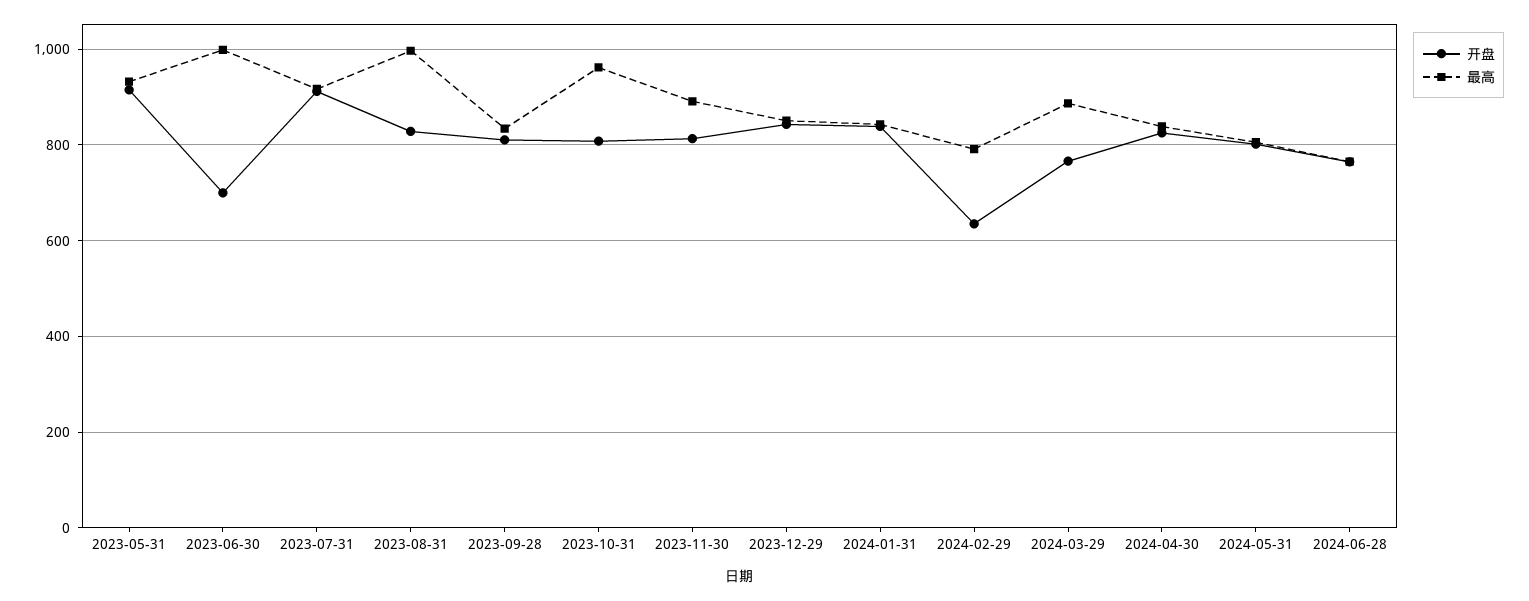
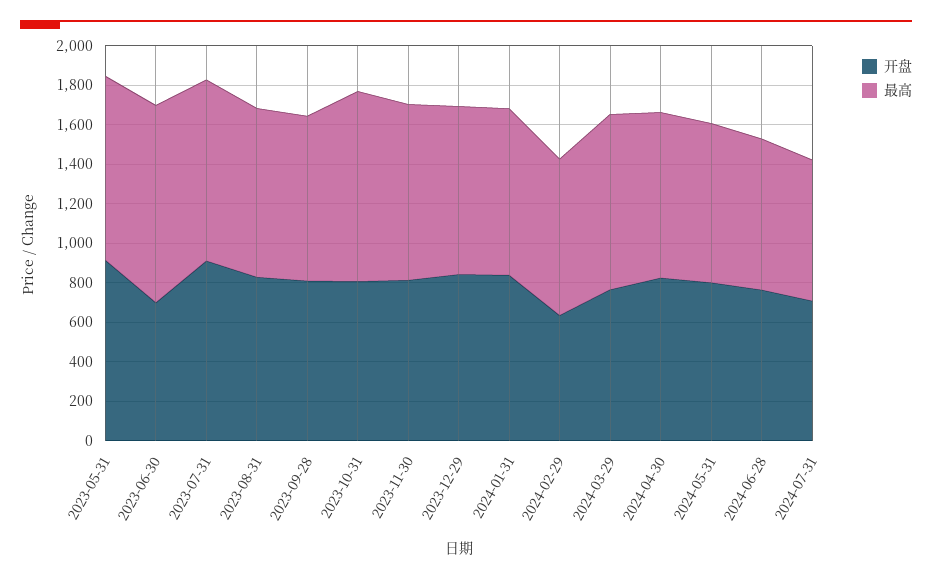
最高, 2023-08-31: 1000 -> 850
开盘, 2024-07-31: none -> 700
最高, 2024-07-31: none -> 700

